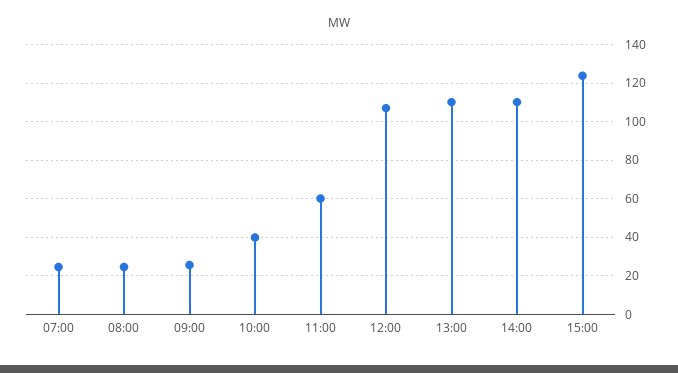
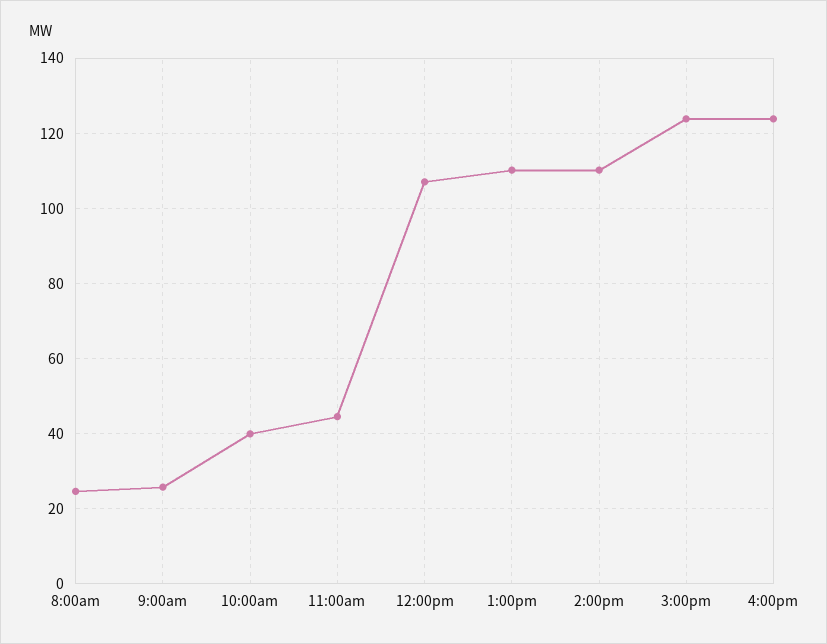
07:00: 25 -> none
11:00: 60 -> 44
4:00pm: none -> 124

